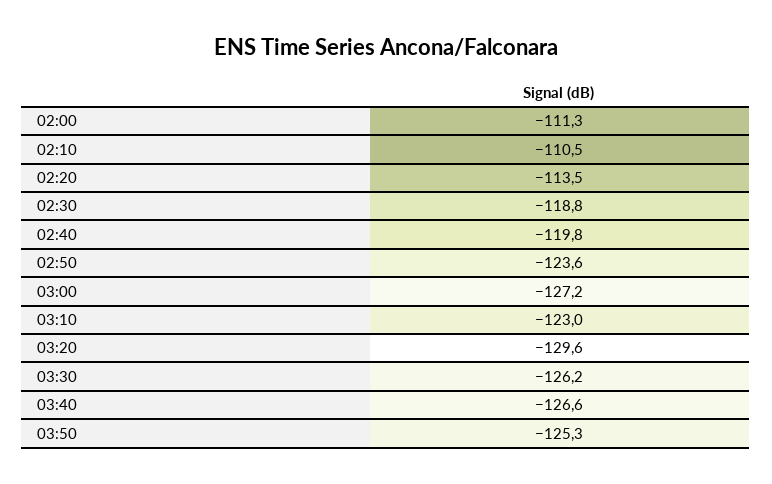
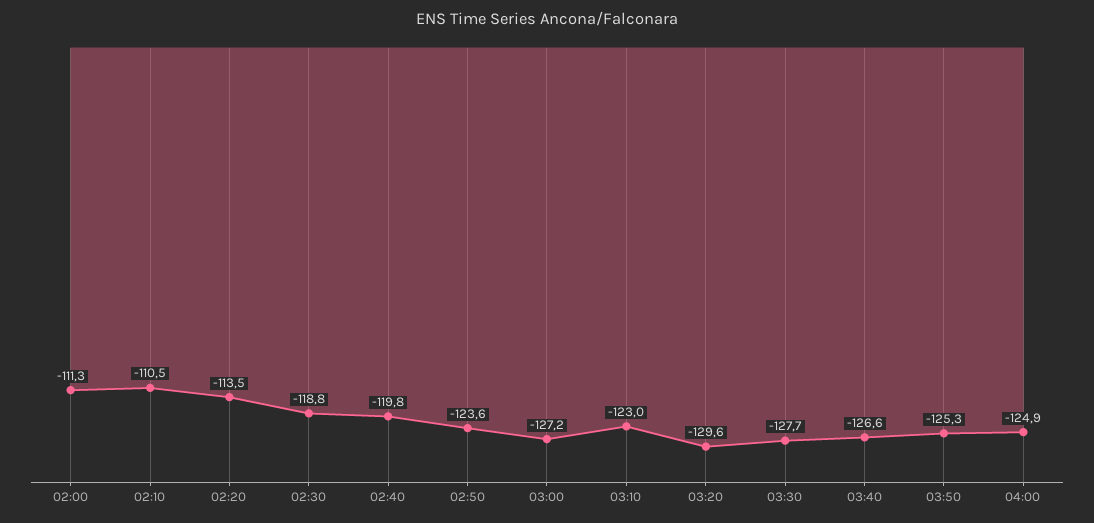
03:30: -126.2 -> -127.7
04:00: none -> -124.9

